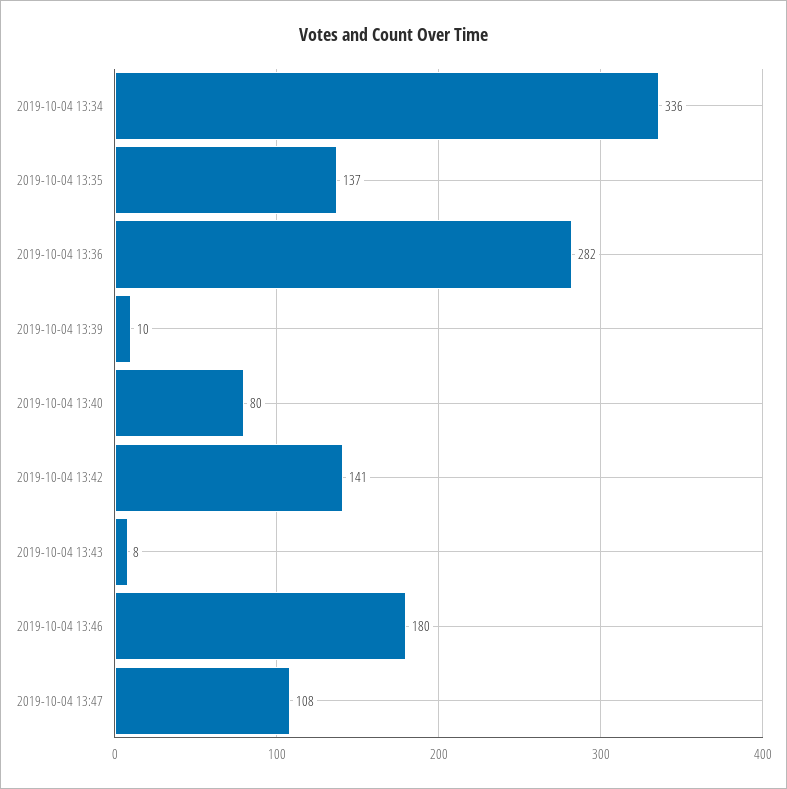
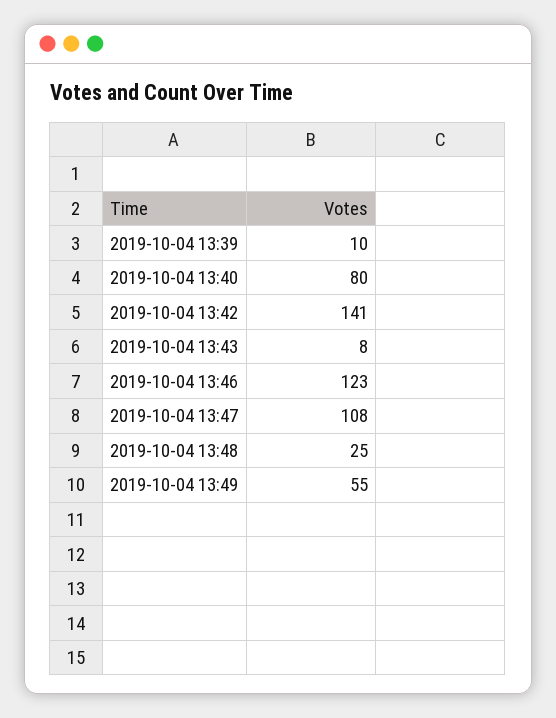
2019-10-04 13:34: 336 -> none
2019-10-04 13:35: 137 -> none
2019-10-04 13:36: 282 -> none
2019-10-04 13:46: 180 -> 123
2019-10-04 13:48: none -> 25
2019-10-04 13:49: none -> 55

